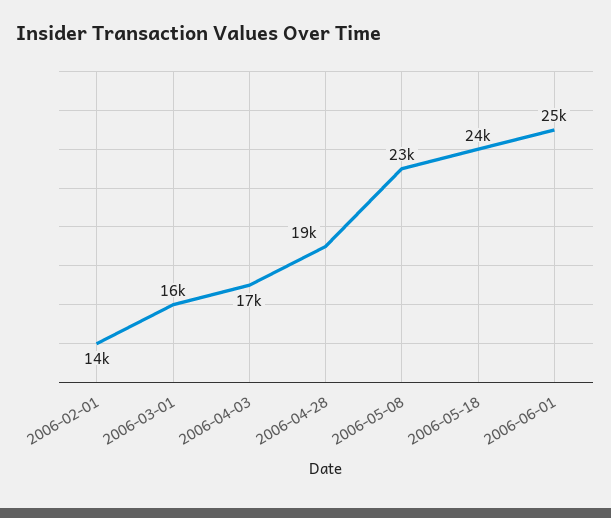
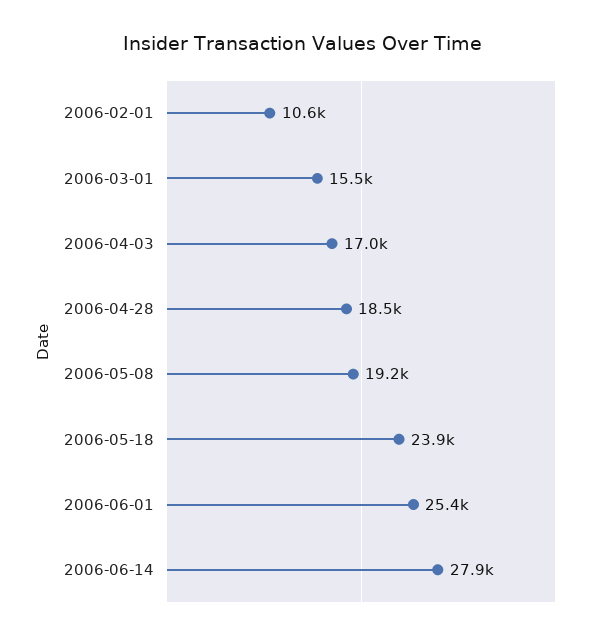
2006-02-01: 14000 -> 10600
2006-05-08: 23000 -> 19200
2006-06-14: none -> 27900

